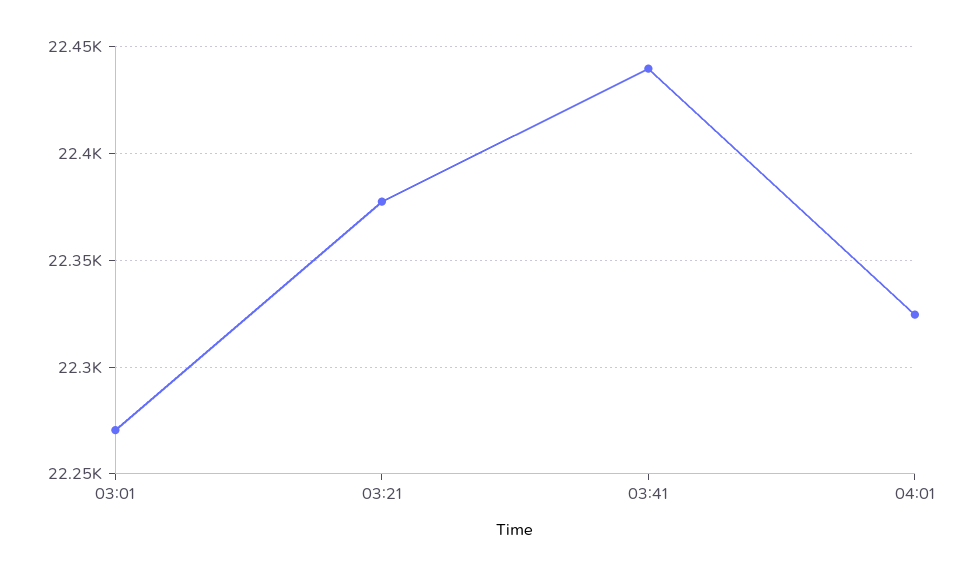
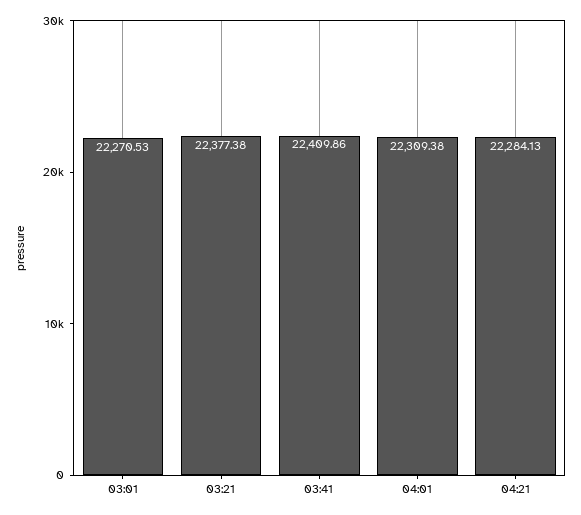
03:41: 22440 -> 22409.86
04:01: 22325 -> 22309.38
04:21: none -> 22284.13

